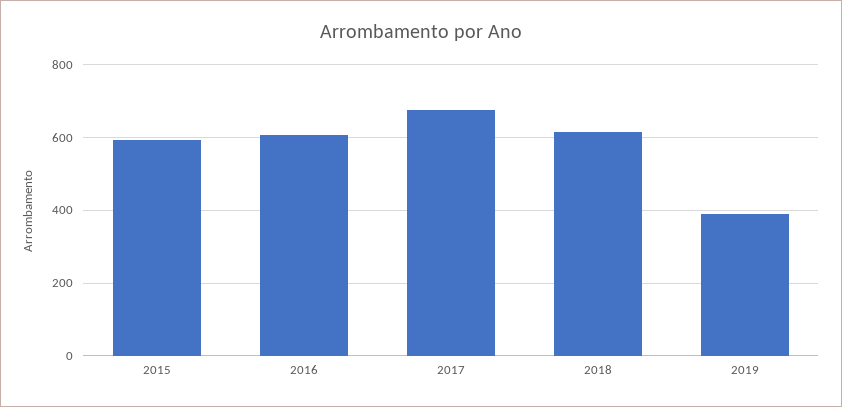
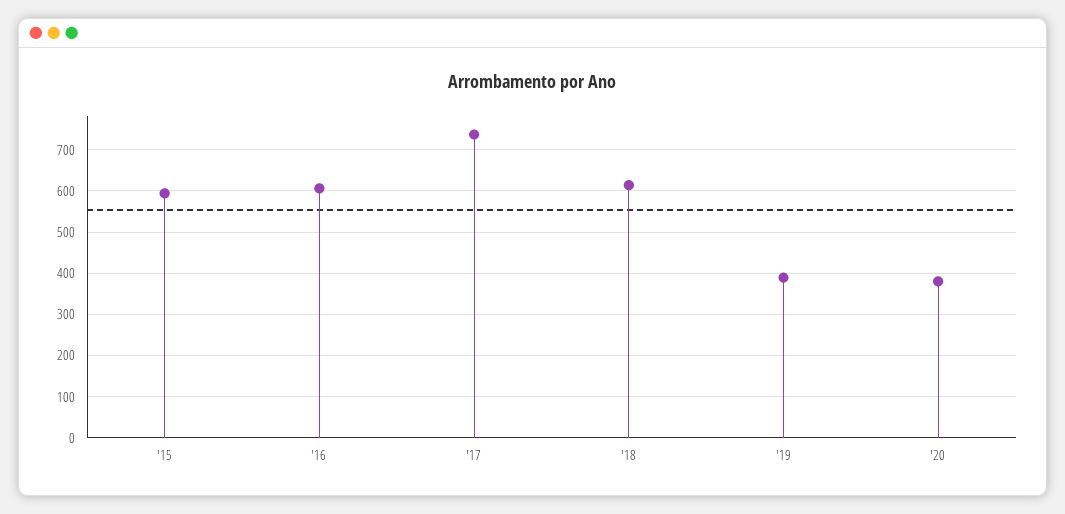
2017: 680 -> 740
'20: none -> 380

